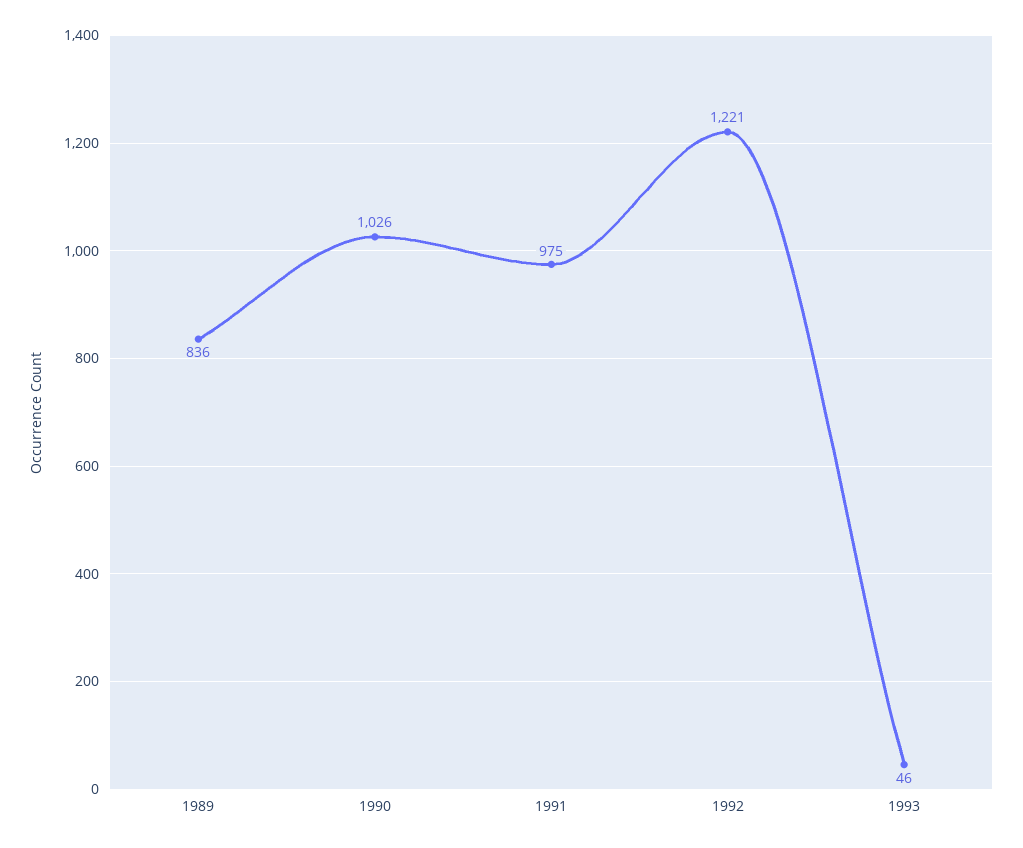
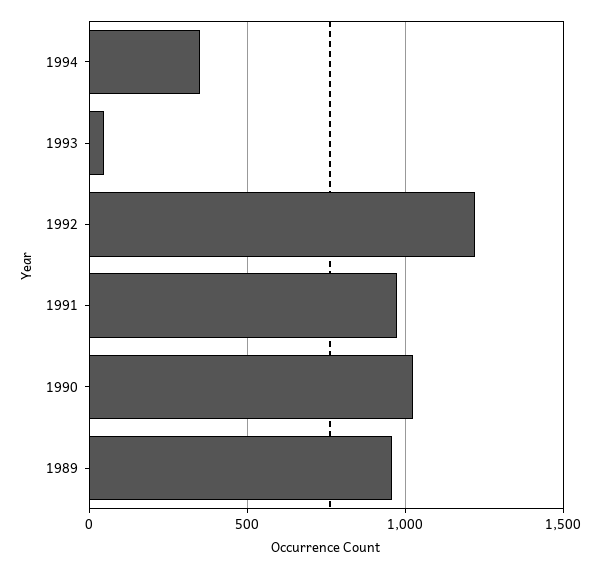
1989: 836 -> 950
1994: none -> 350

